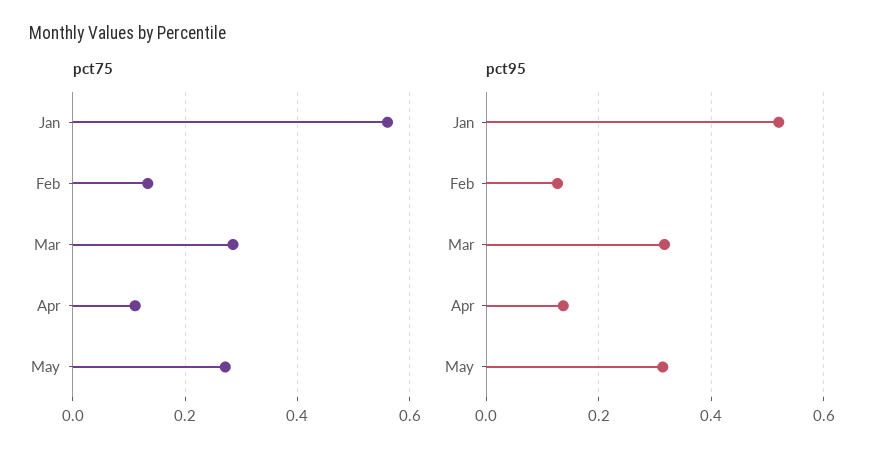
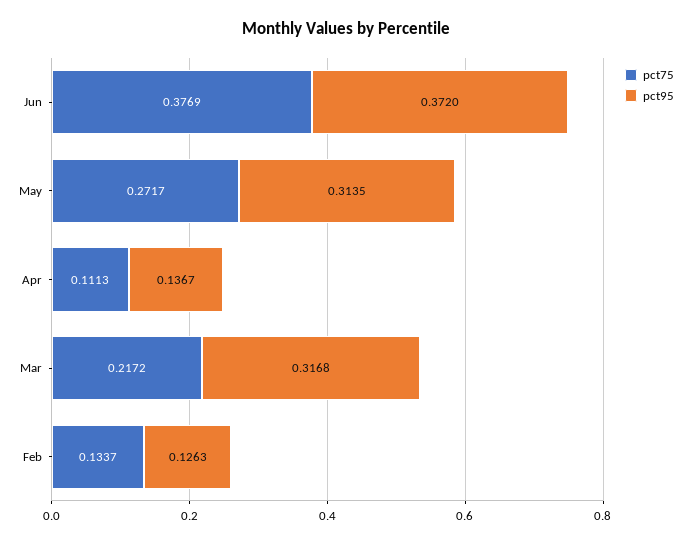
pct75, Jan: 0.56 -> none
pct75, Mar: 0.28 -> 0.2172
pct95, Jan: 0.52 -> none
pct75, Jun: none -> 0.3769
pct95, Jun: none -> 0.372

